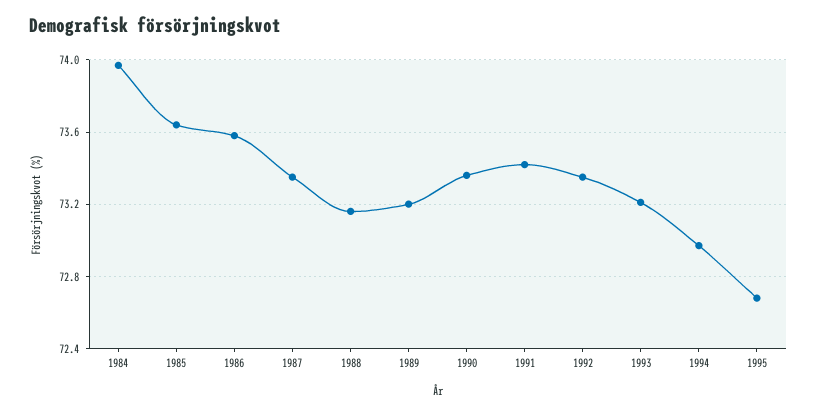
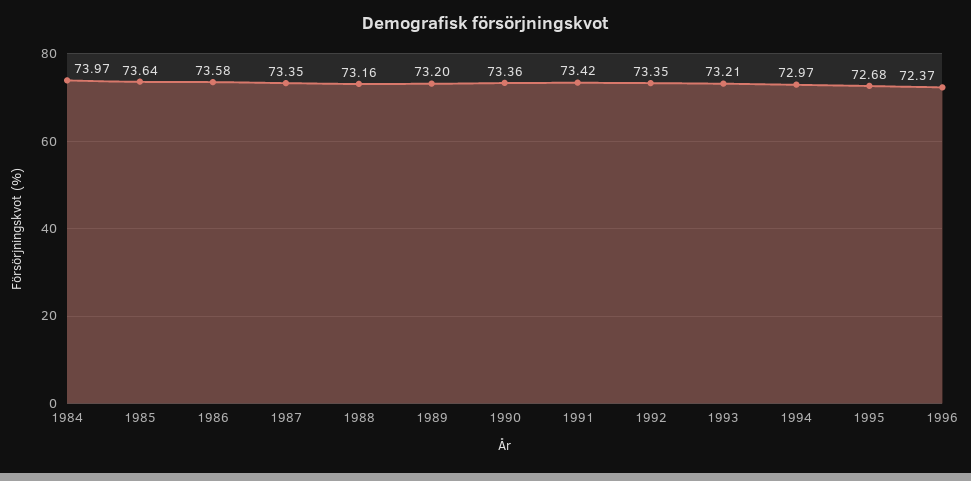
1996: none -> 72.37

